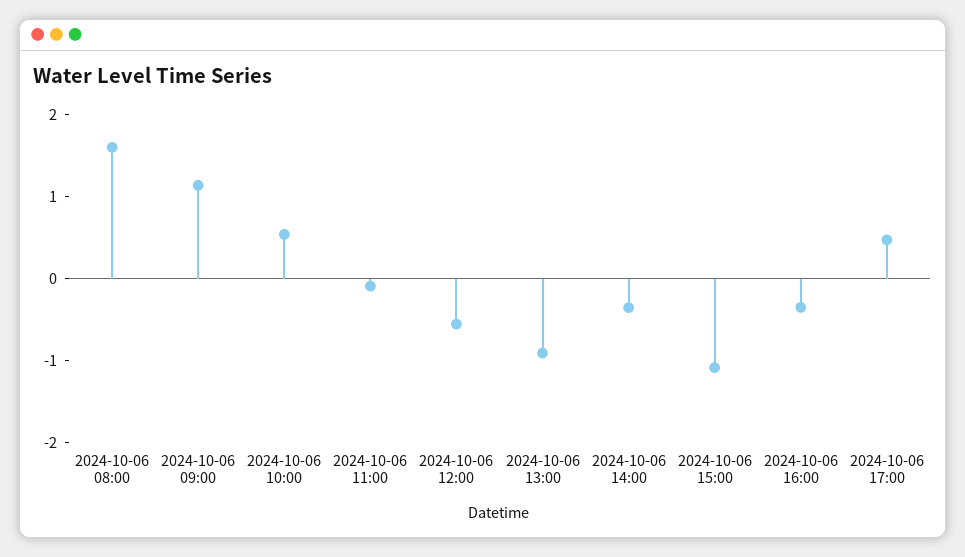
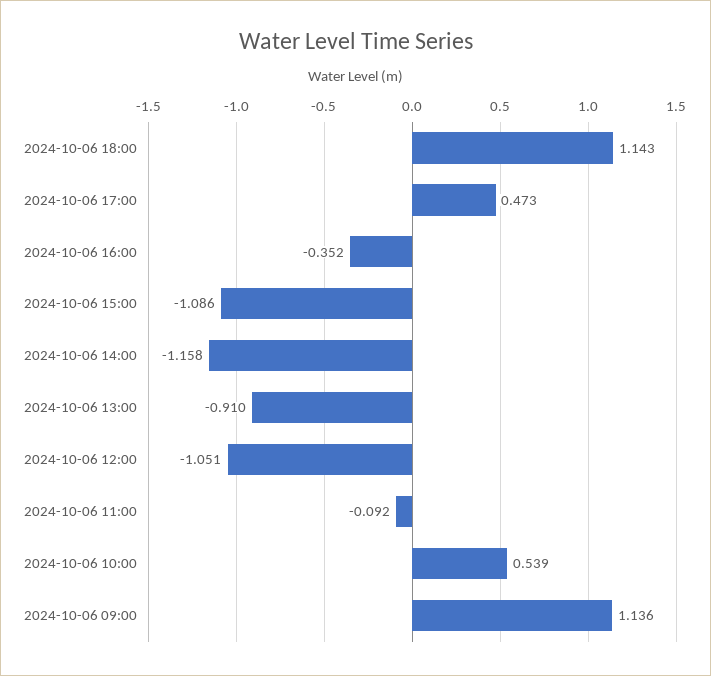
2024-10-06 08:00: 1.6 -> none
2024-10-06 12:00: -0.6 -> -1.051
2024-10-06 14:00: -0.4 -> -1.158
2024-10-06 18:00: none -> 1.143

